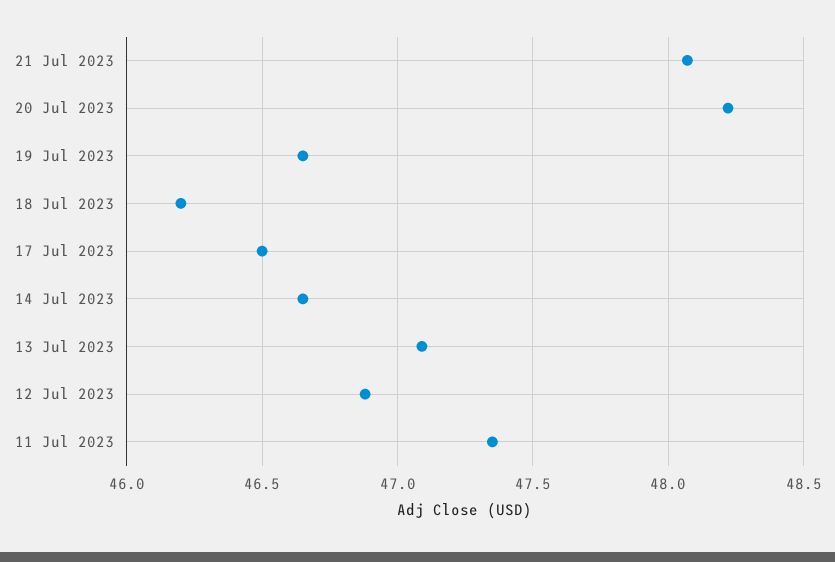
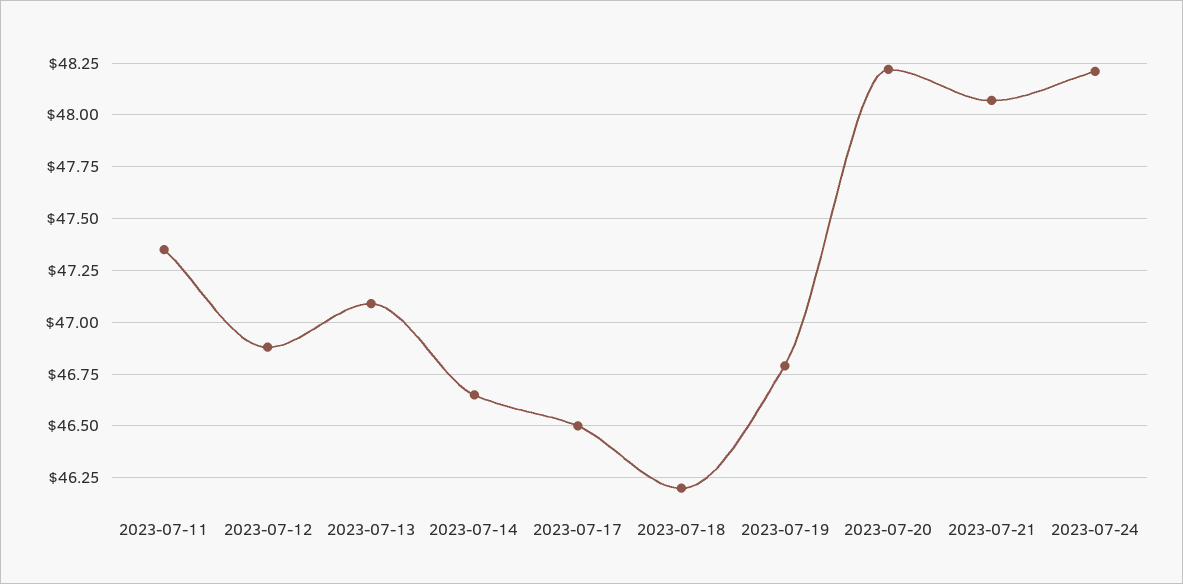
19 Jul 2023: 46.65 -> 46.8
2023-07-24: none -> 48.2

